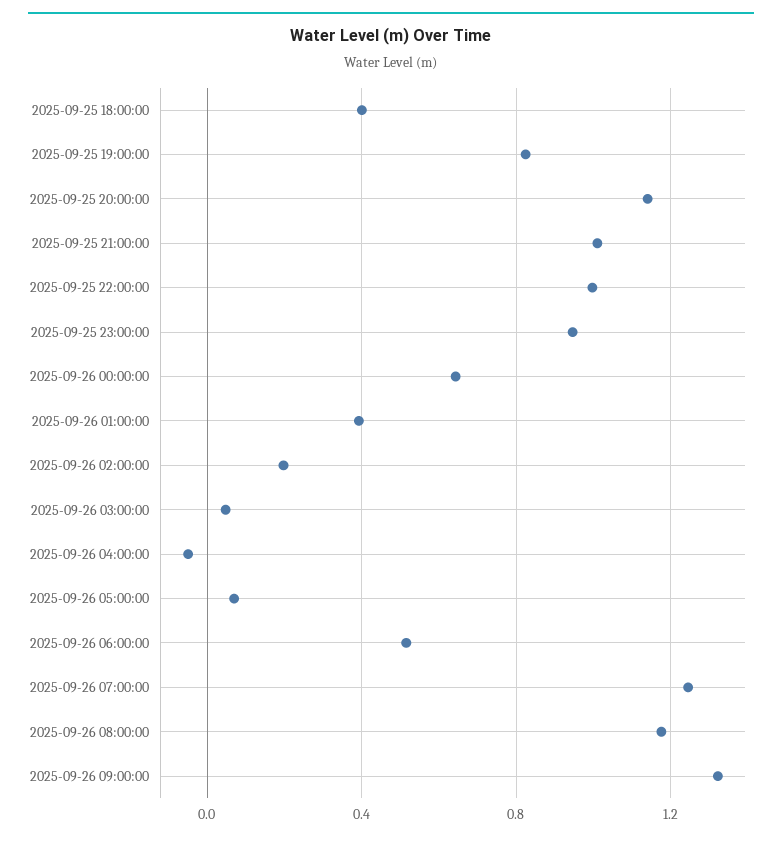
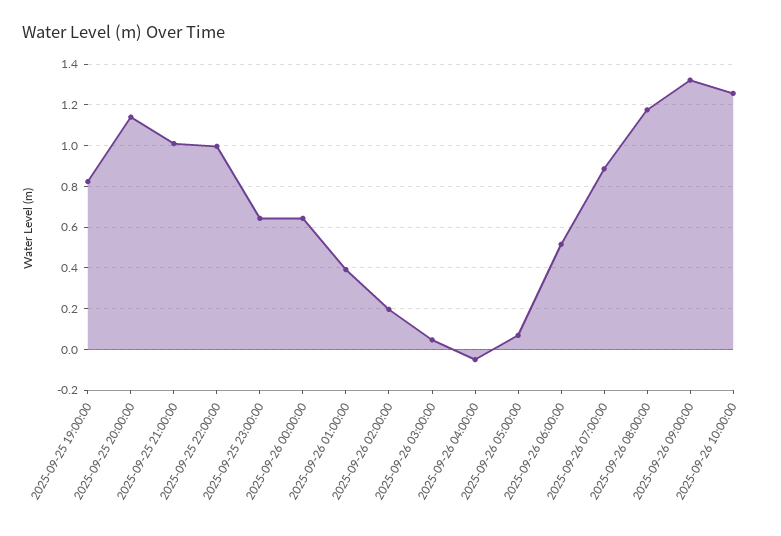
2025-09-25 18:00:00: 0.4 -> none
2025-09-25 23:00:00: 0.95 -> 0.65
2025-09-26 07:00:00: 1.25 -> 0.9
2025-09-26 10:00:00: none -> 1.25

